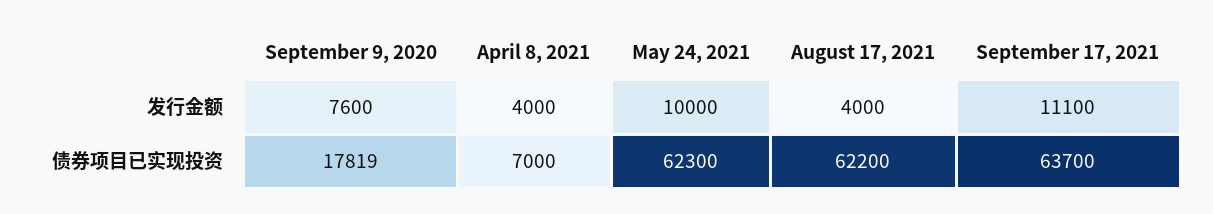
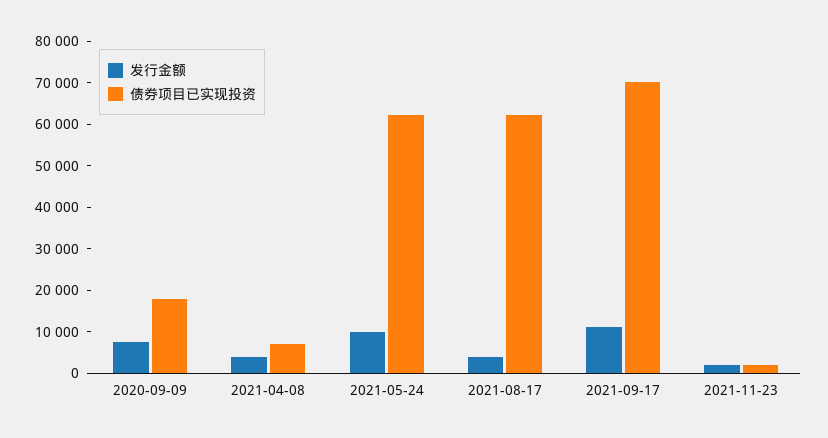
债券项目已实现投资, September 17, 2021: 63700 -> 70000
发行金额, 2021-11-23: none -> 2000
债券项目已实现投资, 2021-11-23: none -> 2000

